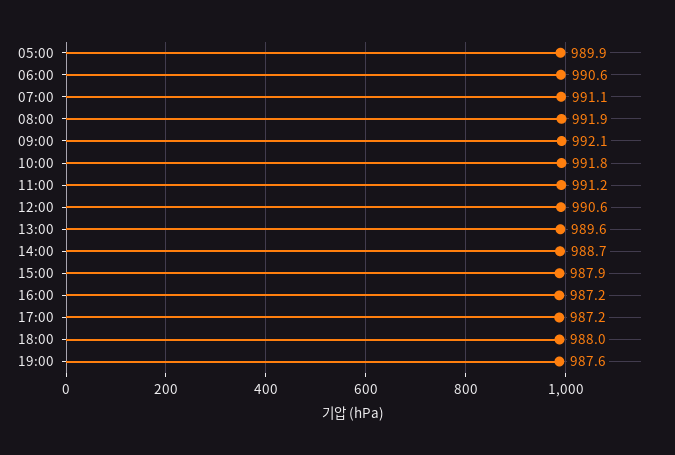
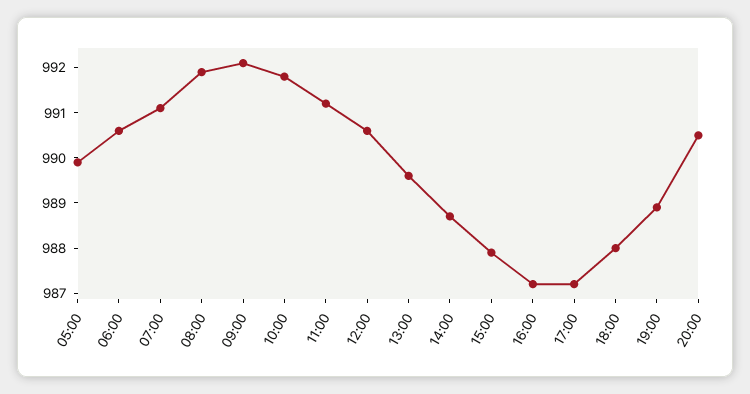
19:00: 987.6 -> 989
20:00: none -> 990.5

